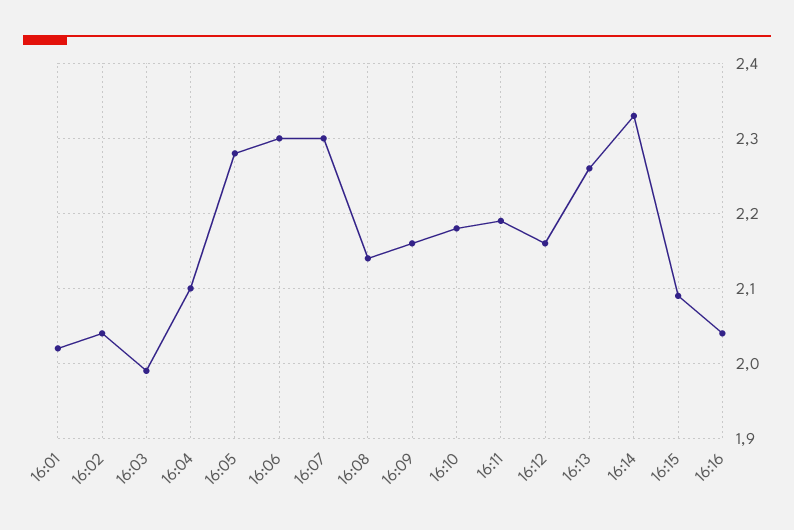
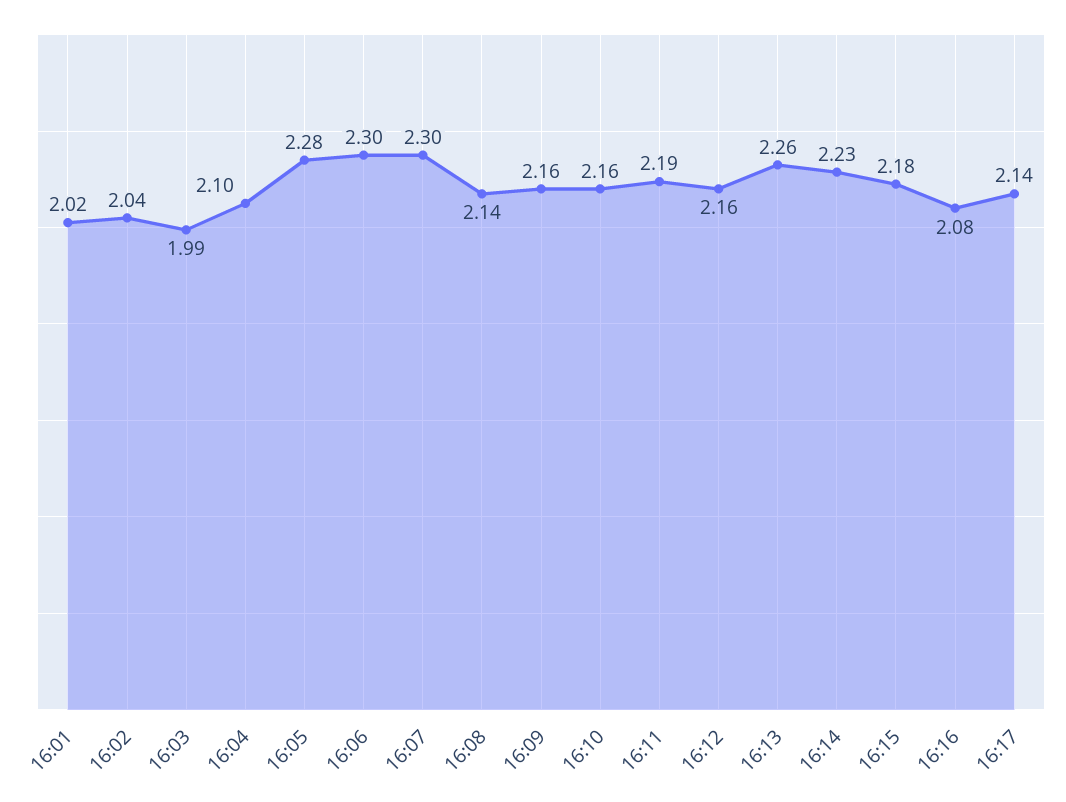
16:10: 2.18 -> 2.16
16:14: 2.33 -> 2.23
16:15: 2.09 -> 2.18
16:16: 2.04 -> 2.08
16:17: none -> 2.14

